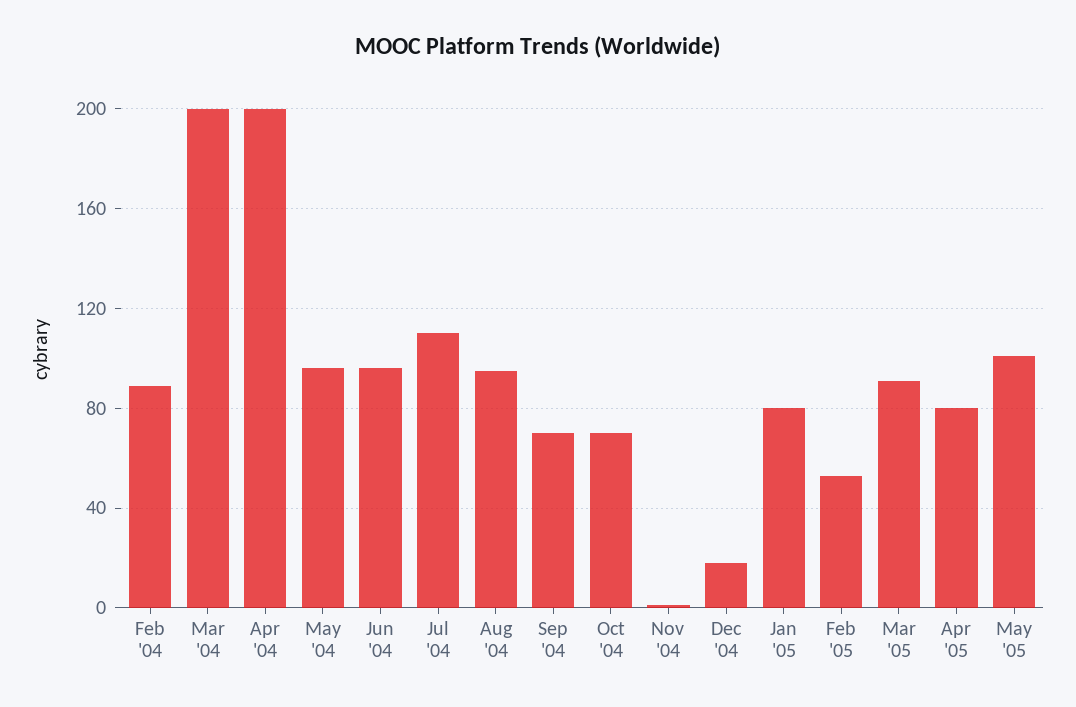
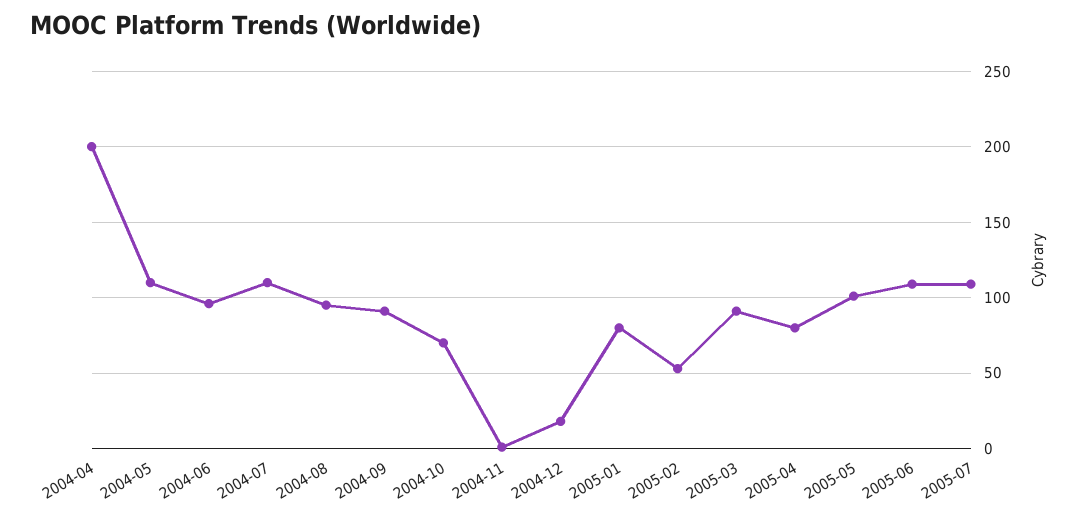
Feb '04: 90 -> none
Mar '04: 200 -> none
May '04: 95 -> 110
Sep '04: 70 -> 90
2005-06: none -> 110
2005-07: none -> 110

